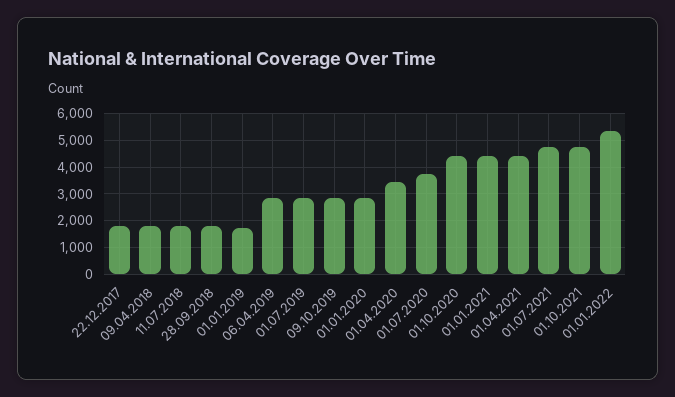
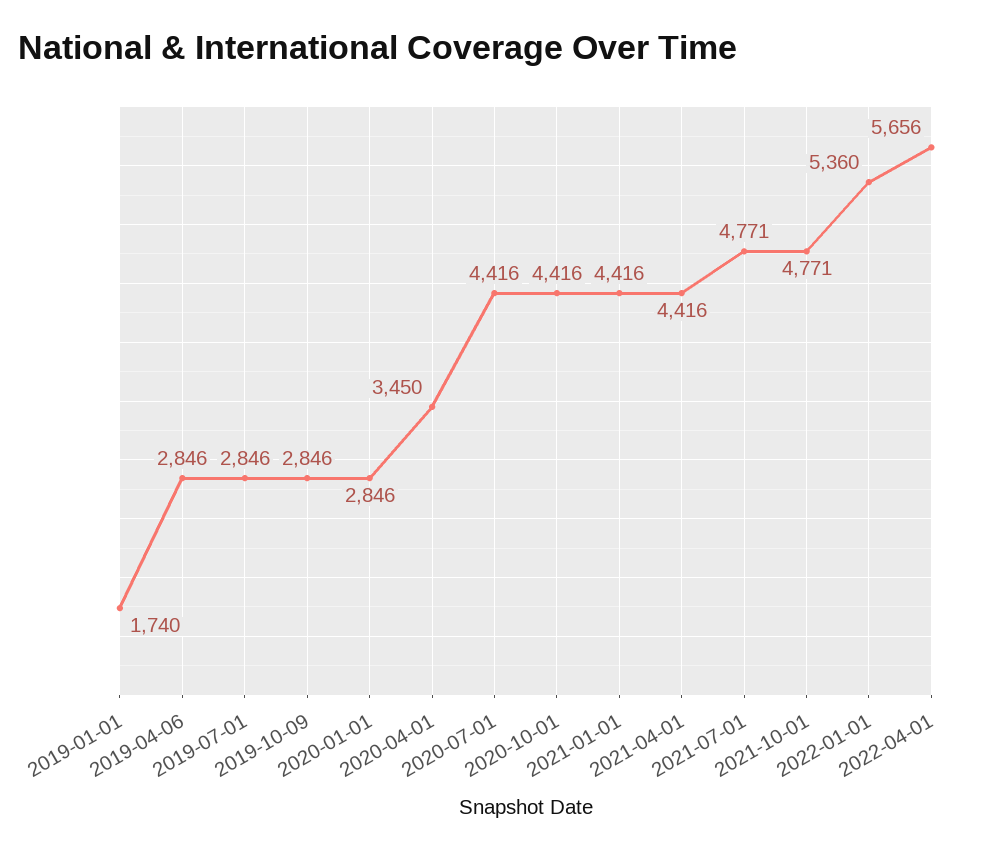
22.12.2017: 1750 -> none
09.04.2018: 1750 -> none
11.07.2018: 1750 -> none
28.09.2018: 1750 -> none
01.07.2020: 3750 -> 4416
2022-04-01: none -> 5656

